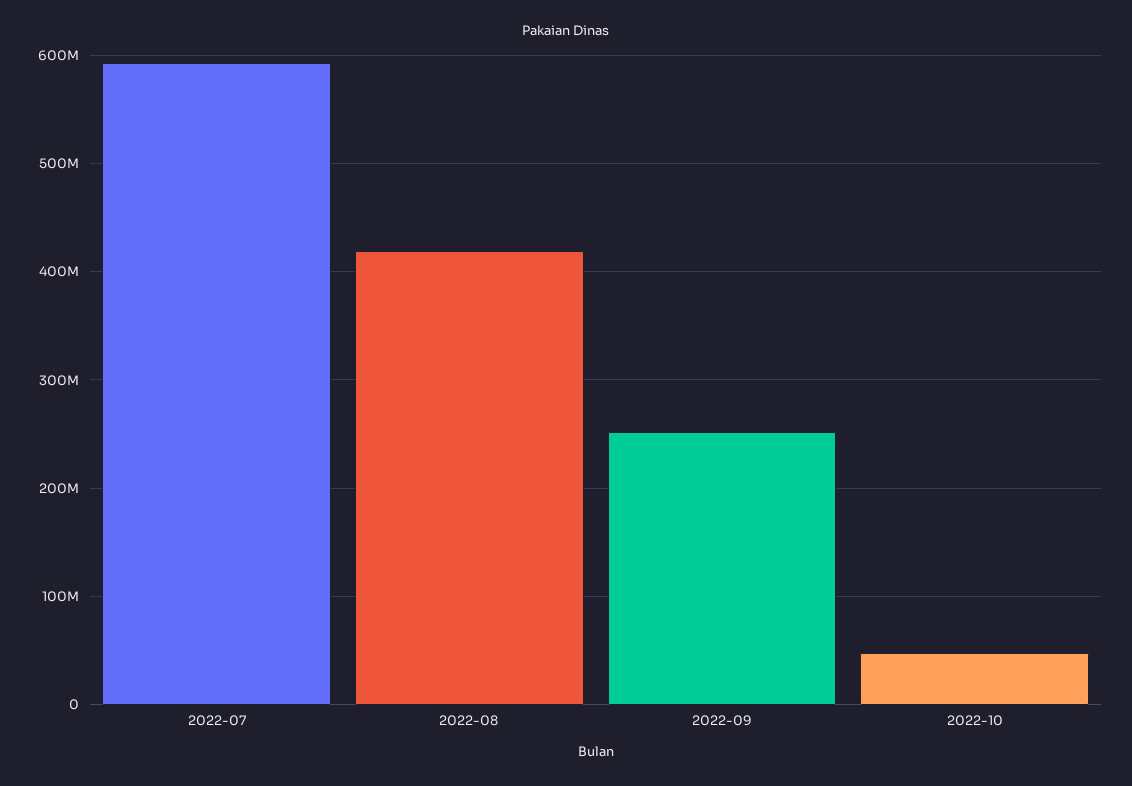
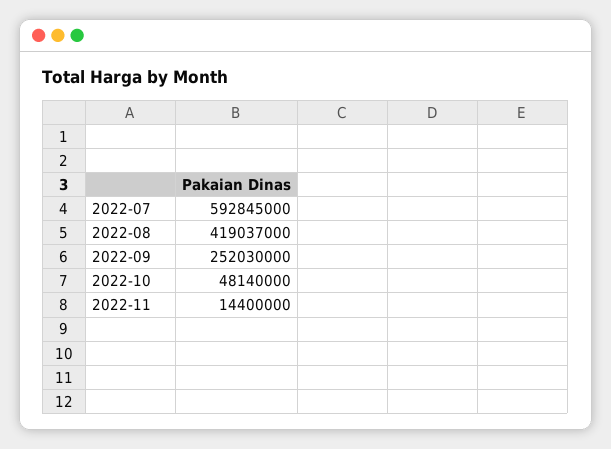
2022-11: none -> 14400000

